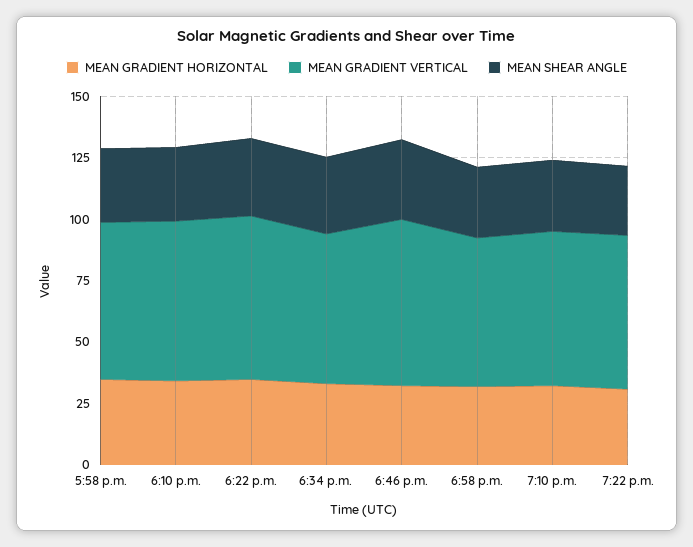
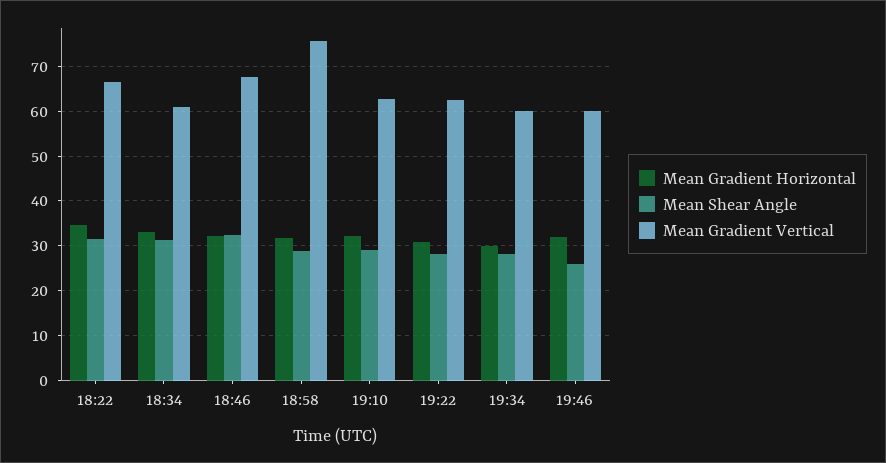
MEAN GRADIENT HORIZONTAL, 5:58 p.m.: 35 -> none
MEAN GRADIENT VERTICAL, 5:58 p.m.: 65 -> none
MEAN SHEAR ANGLE, 5:58 p.m.: 30 -> none
MEAN GRADIENT HORIZONTAL, 6:10 p.m.: 35 -> none
MEAN GRADIENT VERTICAL, 6:10 p.m.: 65 -> none
MEAN SHEAR ANGLE, 6:10 p.m.: 30 -> none
MEAN GRADIENT VERTICAL, 6:58 p.m.: 60 -> 76
MEAN GRADIENT HORIZONTAL, 19:34: none -> 30
MEAN SHEAR ANGLE, 19:34: none -> 28
MEAN GRADIENT VERTICAL, 19:34: none -> 60
MEAN GRADIENT HORIZONTAL, 19:46: none -> 32
MEAN SHEAR ANGLE, 19:46: none -> 26
MEAN GRADIENT VERTICAL, 19:46: none -> 60

